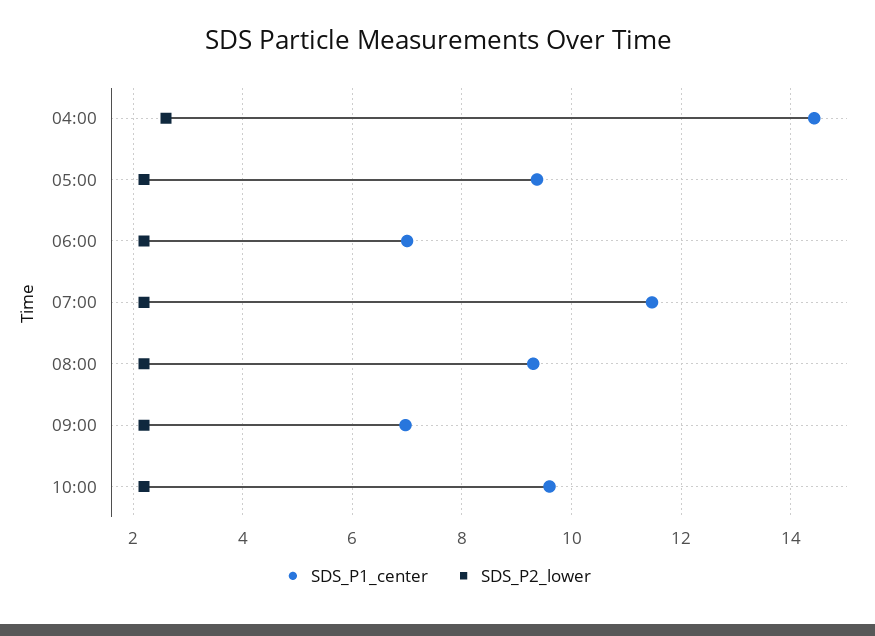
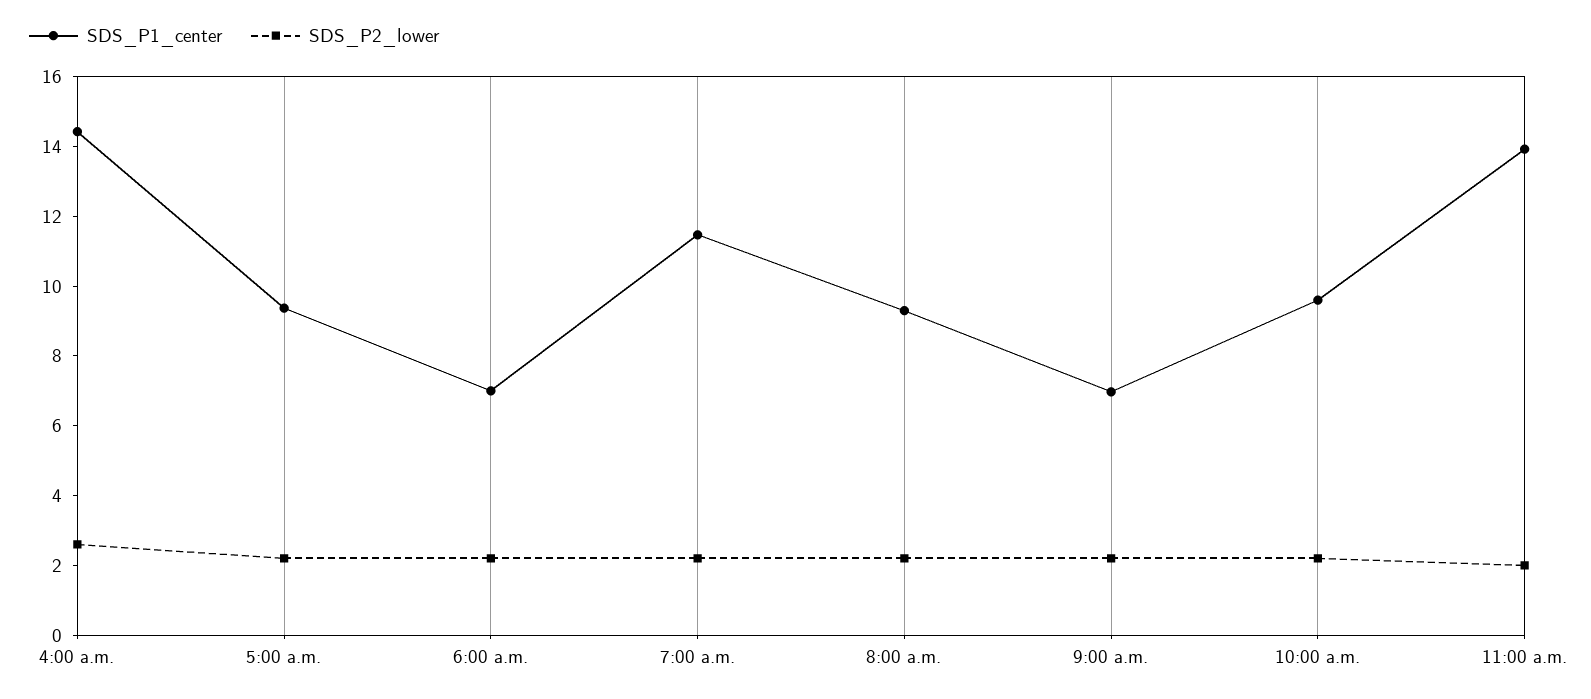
SDS_P1_center, 11:00 a.m.: none -> 14
SDS_P2_lower, 11:00 a.m.: none -> 2

